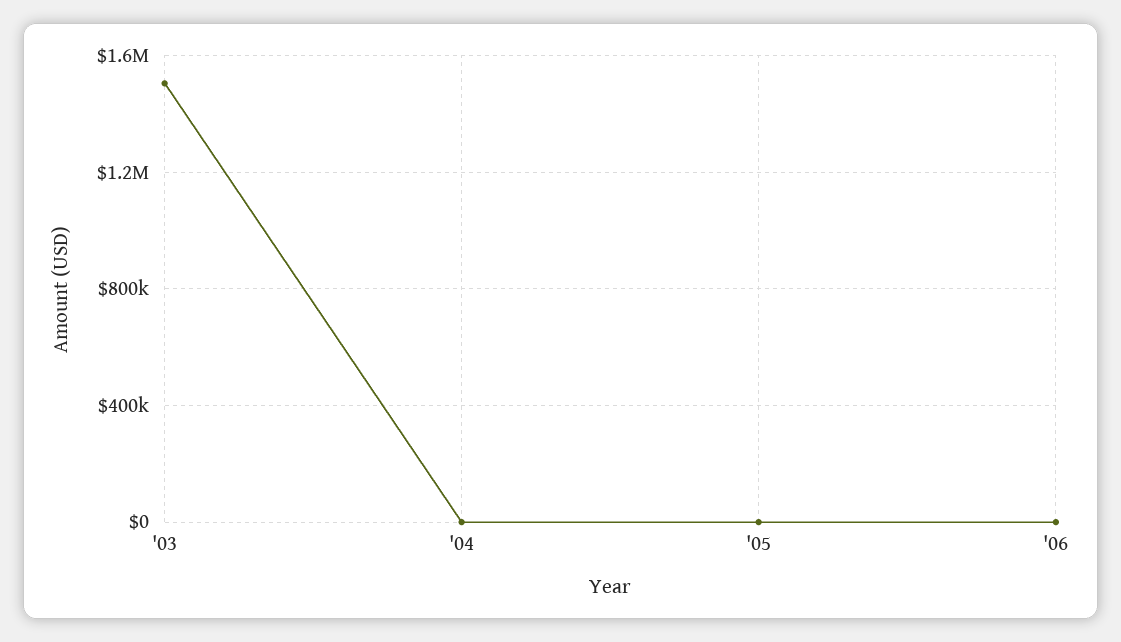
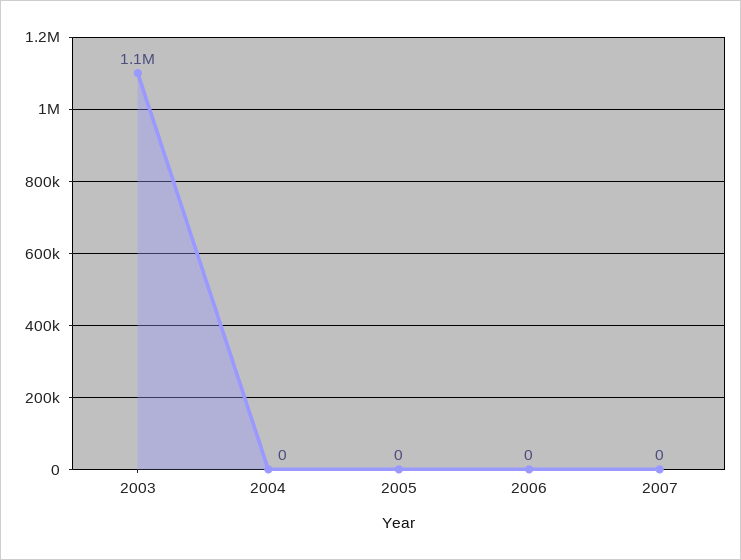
'03: 1500000 -> 1100000
2007: none -> 0

